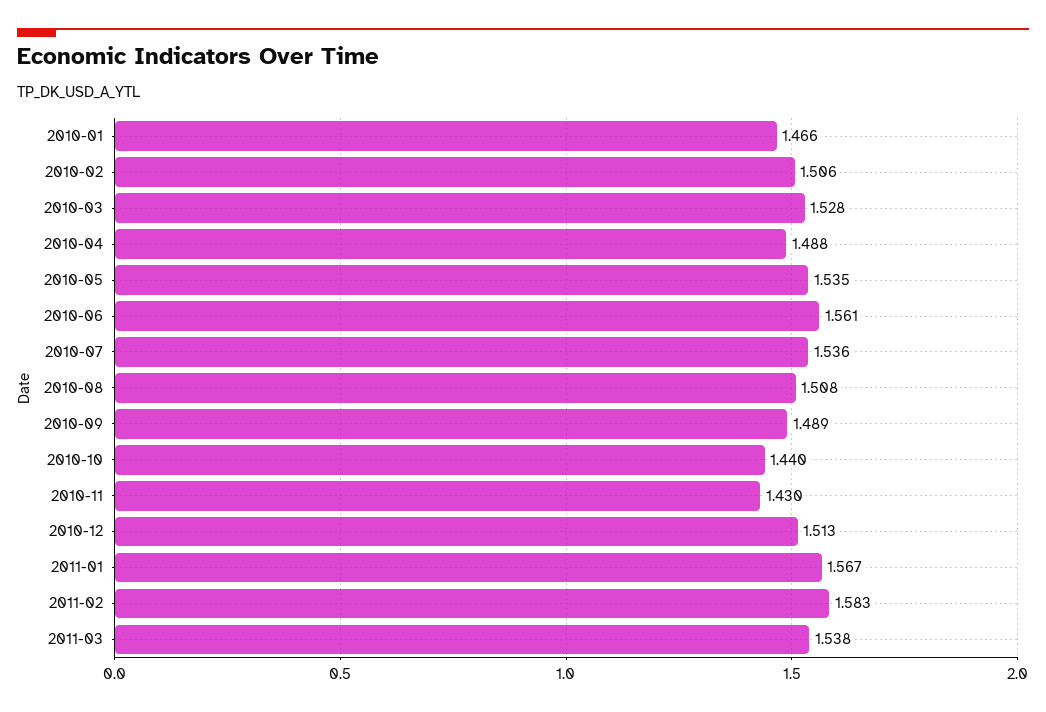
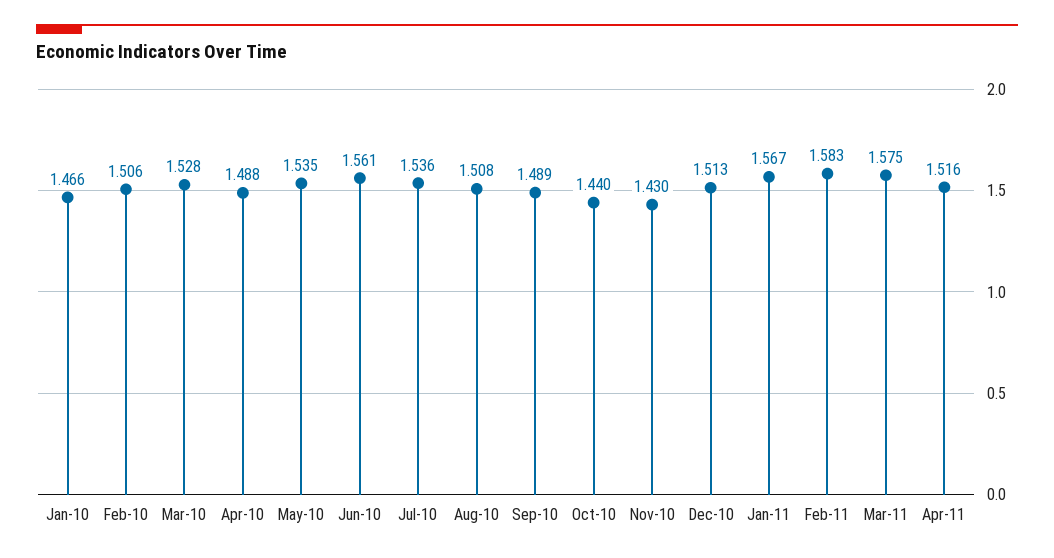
2011-03: 1.538 -> 1.575
Apr-11: none -> 1.516

